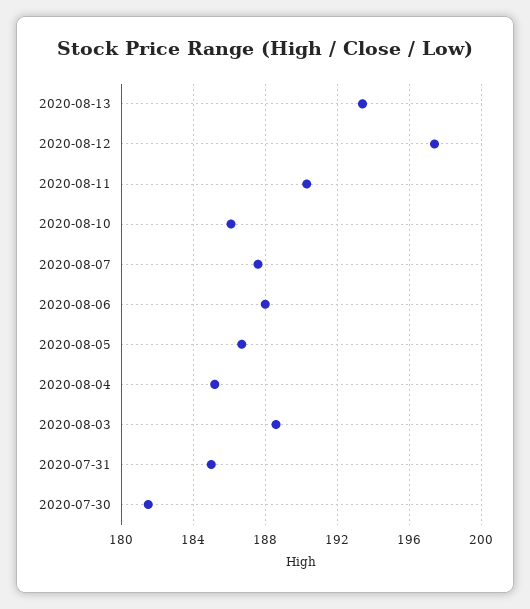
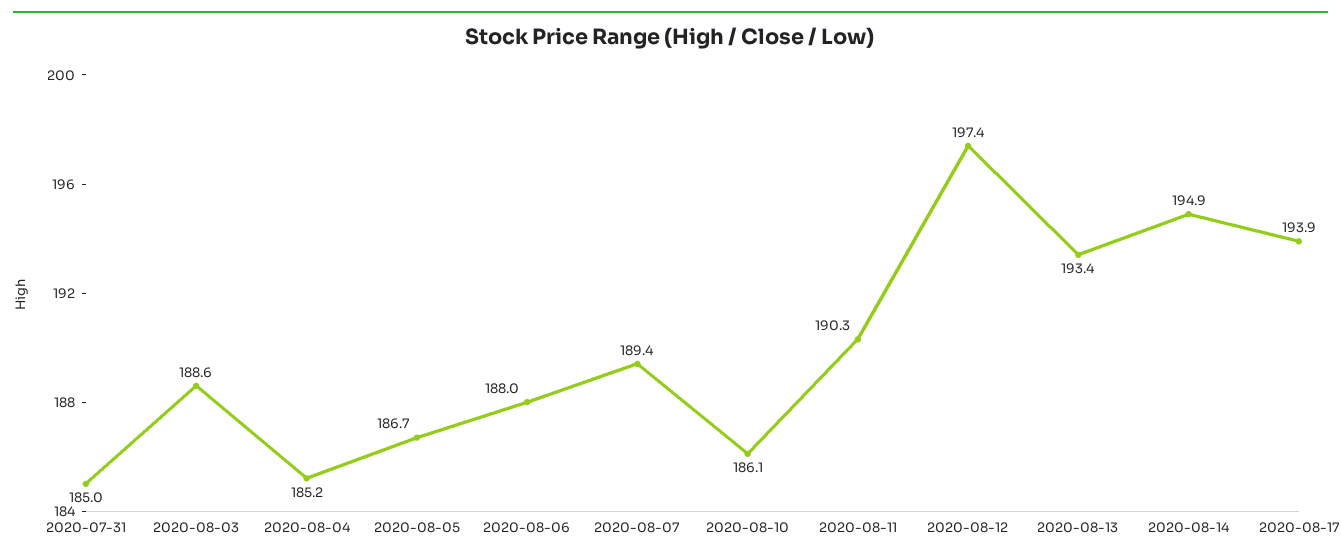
2020-08-07: 187.5 -> 189.4
2020-07-30: 181.5 -> none
2020-08-14: none -> 194.9
2020-08-17: none -> 193.9

